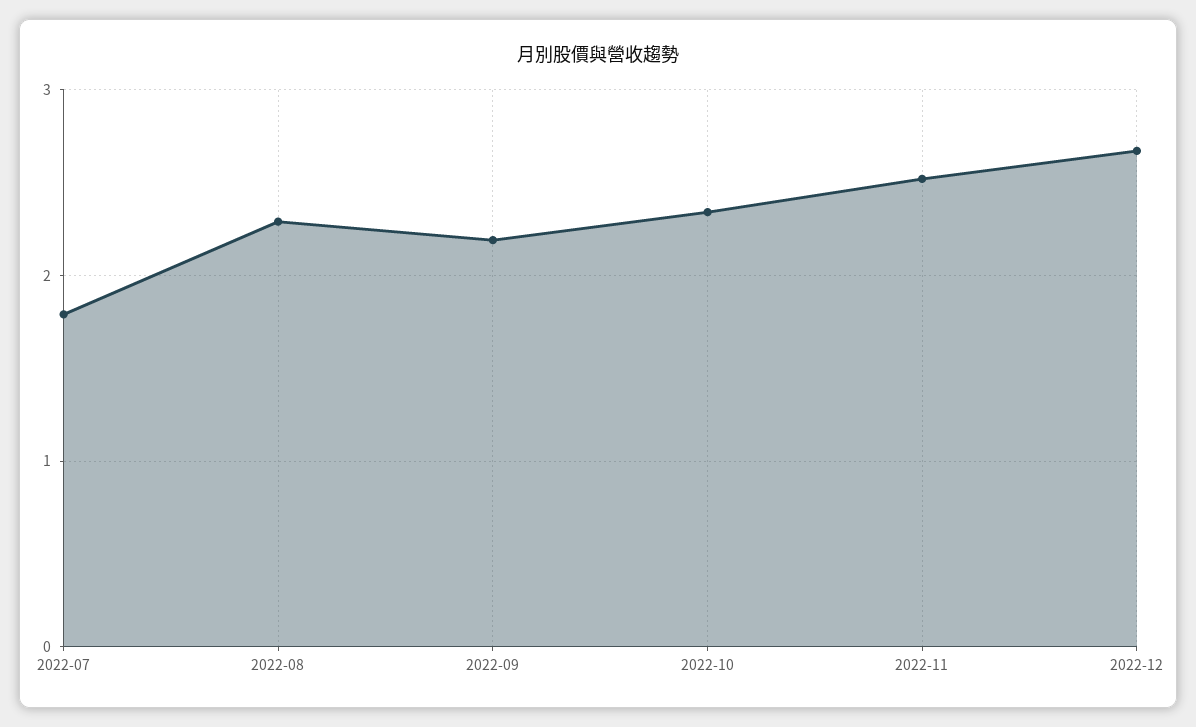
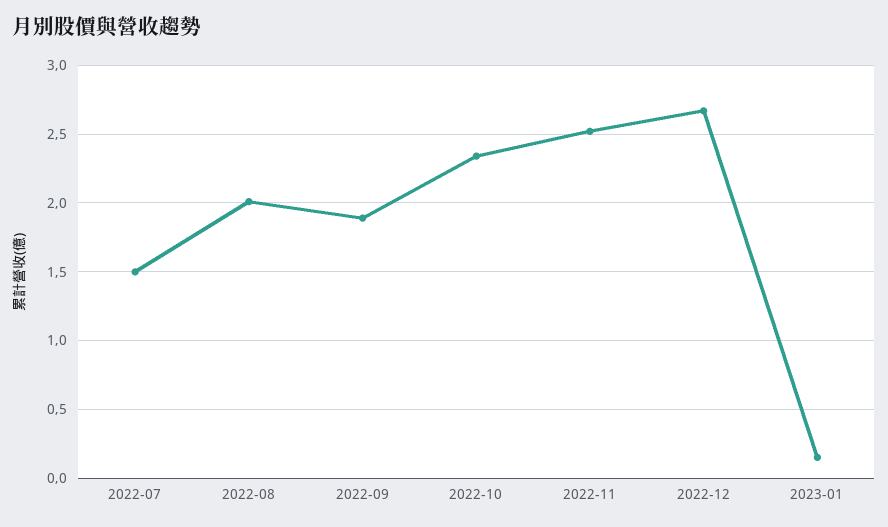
2022-07: 1.8 -> 1.5
2022-08: 2.3 -> 2
2022-09: 2.2 -> 1.9
2023-01: none -> 0.15

